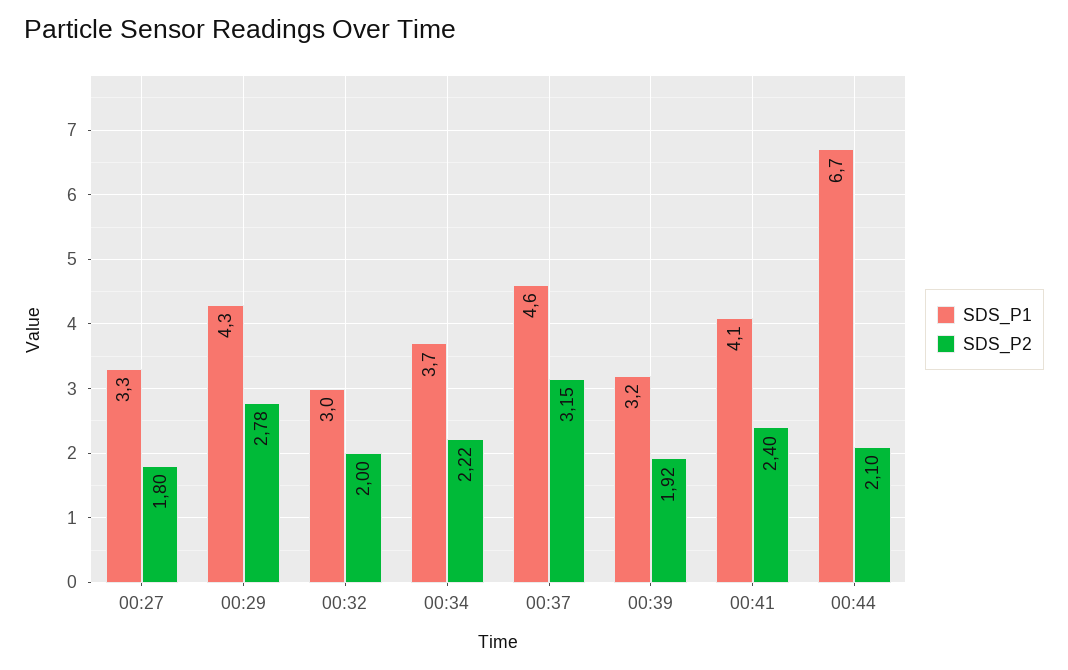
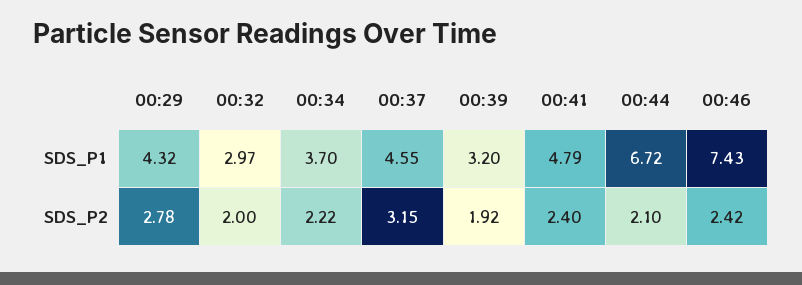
SDS_P1, 00:27: 3.3 -> none
SDS_P2, 00:27: 1.8 -> none
SDS_P1, 00:41: 4.1 -> 4.79
SDS_P1, 00:46: none -> 7.43
SDS_P2, 00:46: none -> 2.42

